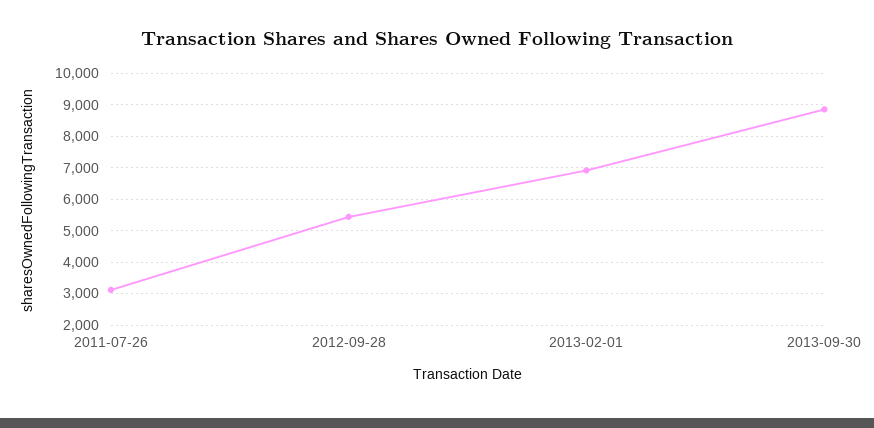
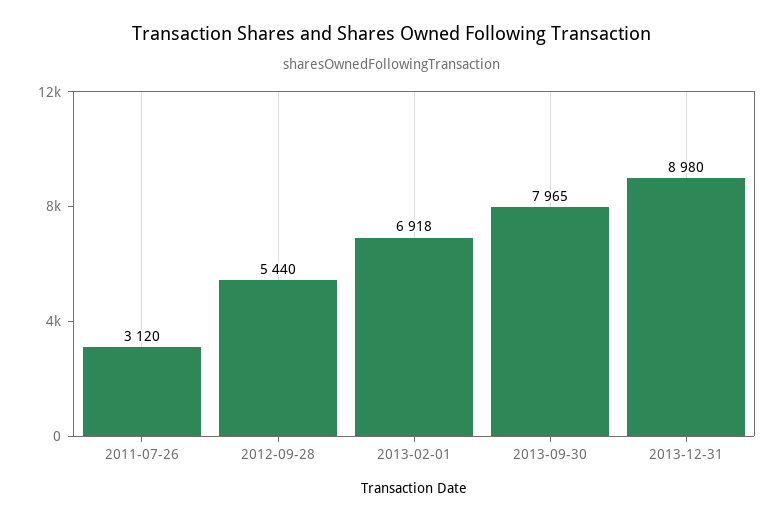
2013-09-30: 8800 -> 7965
2013-12-31: none -> 8980

